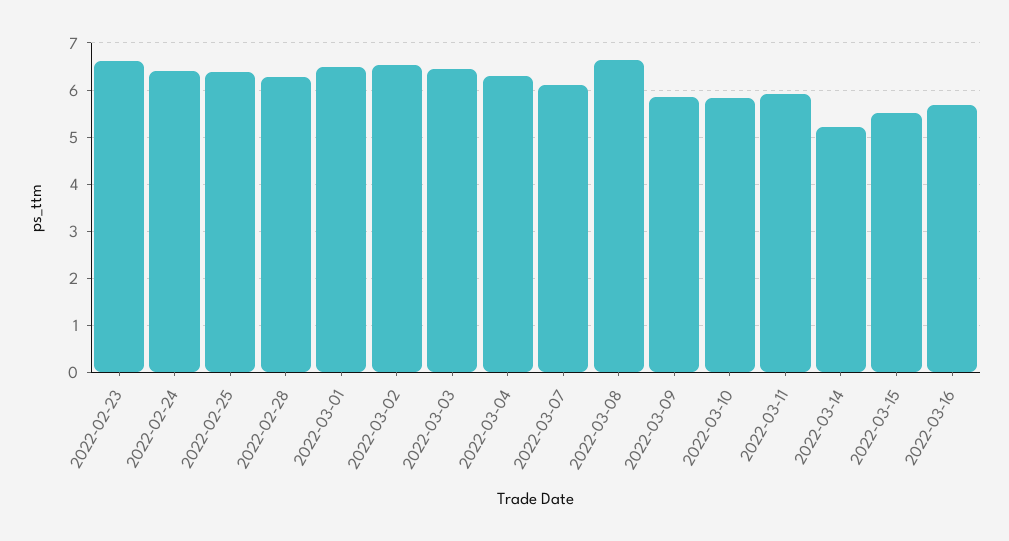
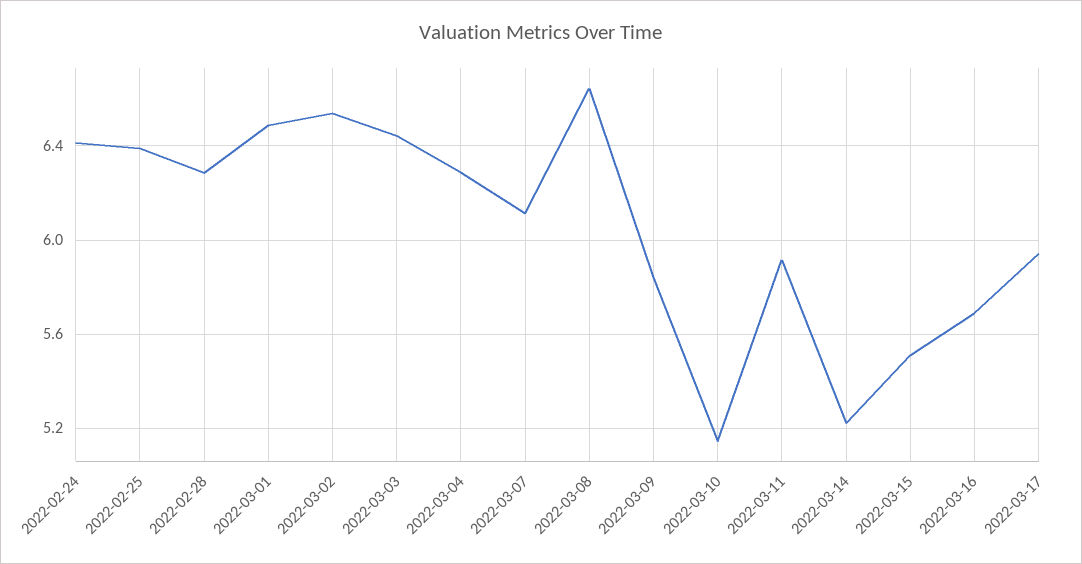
2022-02-23: 6.6 -> none
2022-03-10: 5.8 -> 5.15
2022-03-17: none -> 5.95

